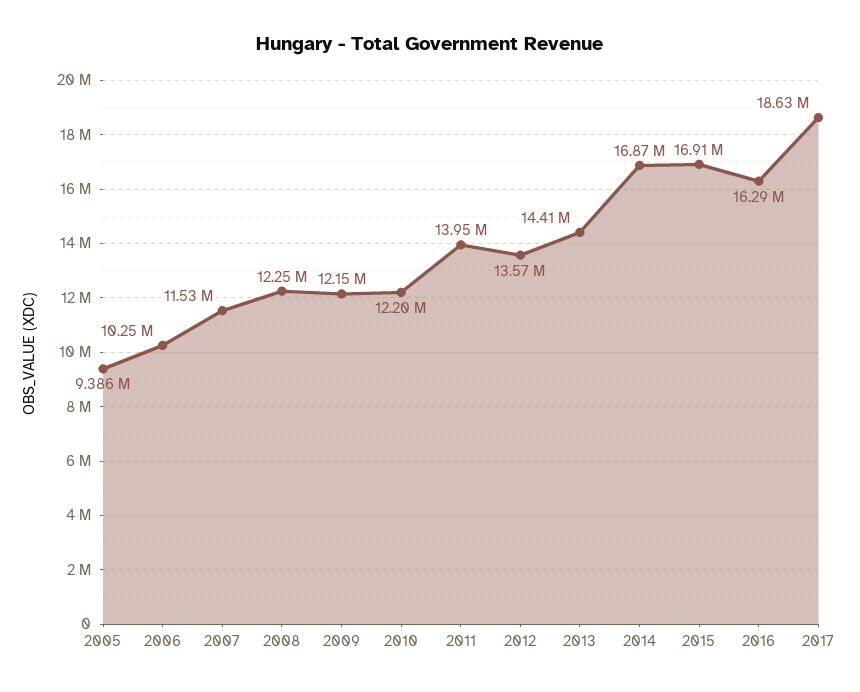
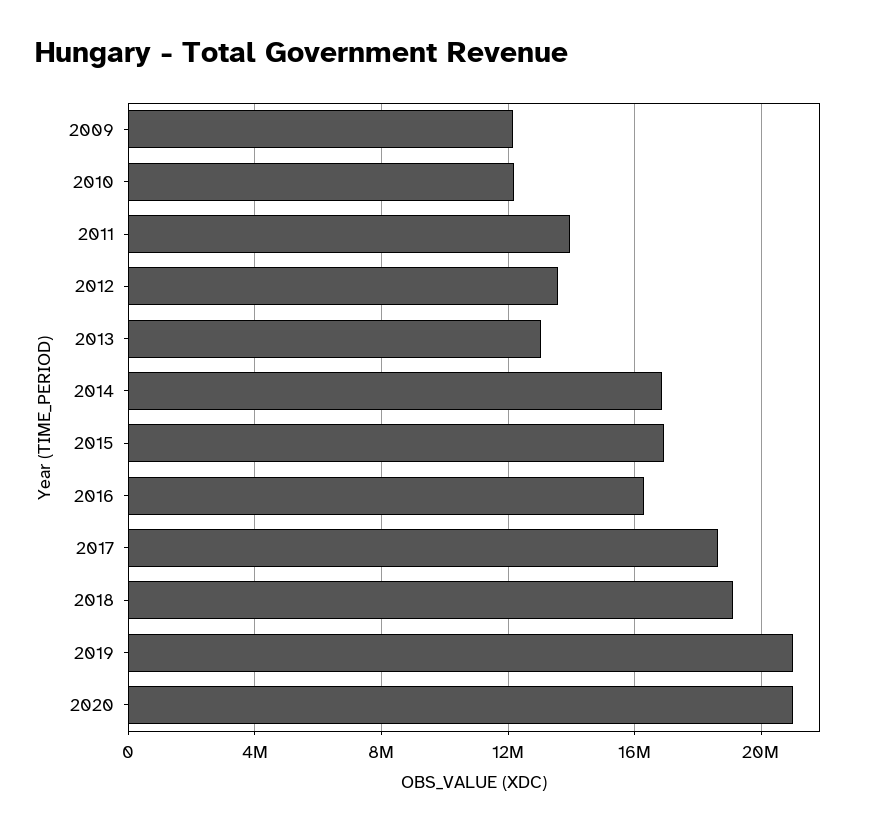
2005: 9386000 -> none
2006: 10250000 -> none
2007: 11530000 -> none
2008: 12250000 -> none
2013: 14410000 -> 13000000
2018: none -> 19000000
2019: none -> 21000000
2020: none -> 21000000

